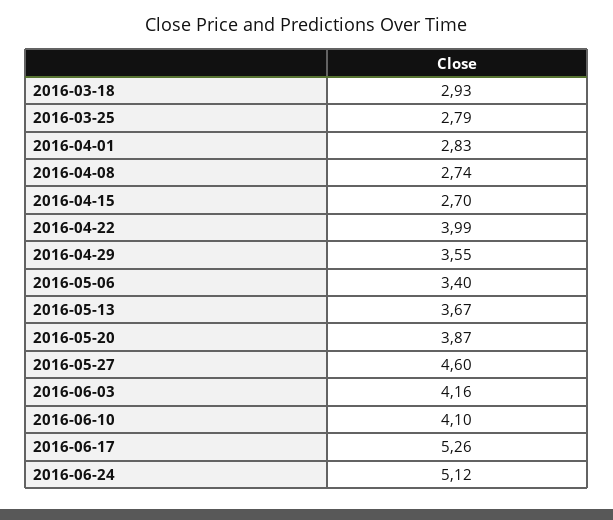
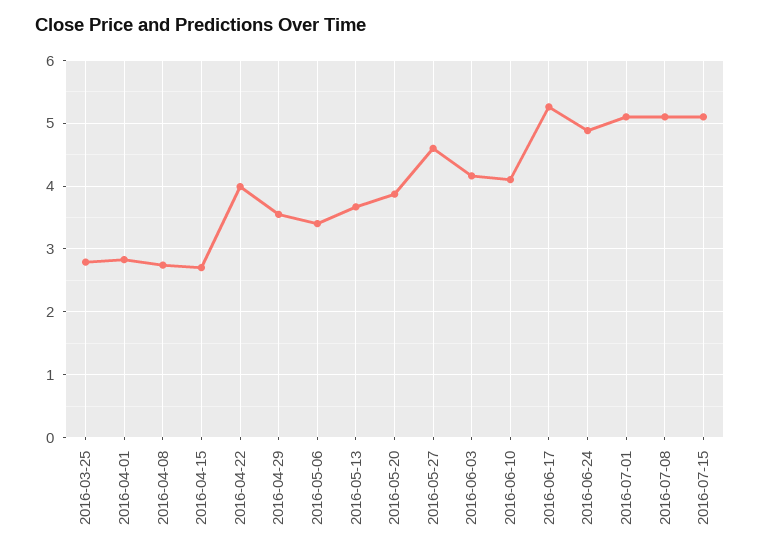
2016-03-18: 2.93 -> none
2016-06-24: 5.12 -> 4.9
2016-07-01: none -> 5.1
2016-07-08: none -> 5.1
2016-07-15: none -> 5.1

